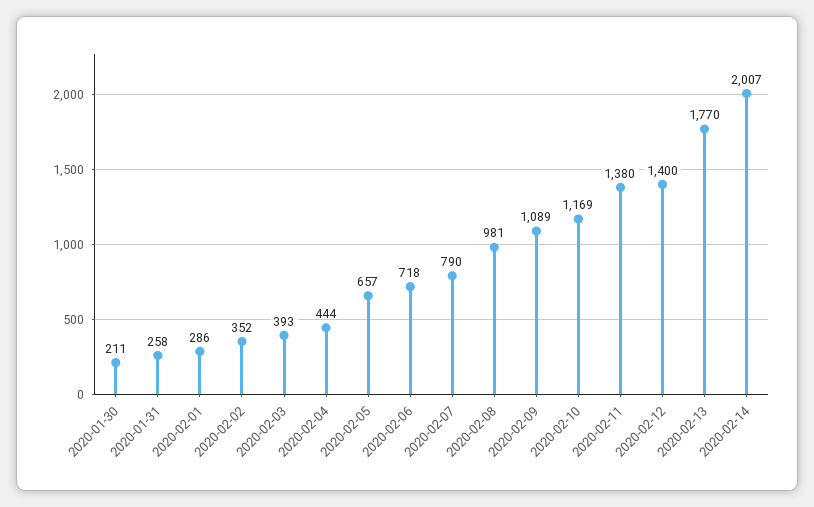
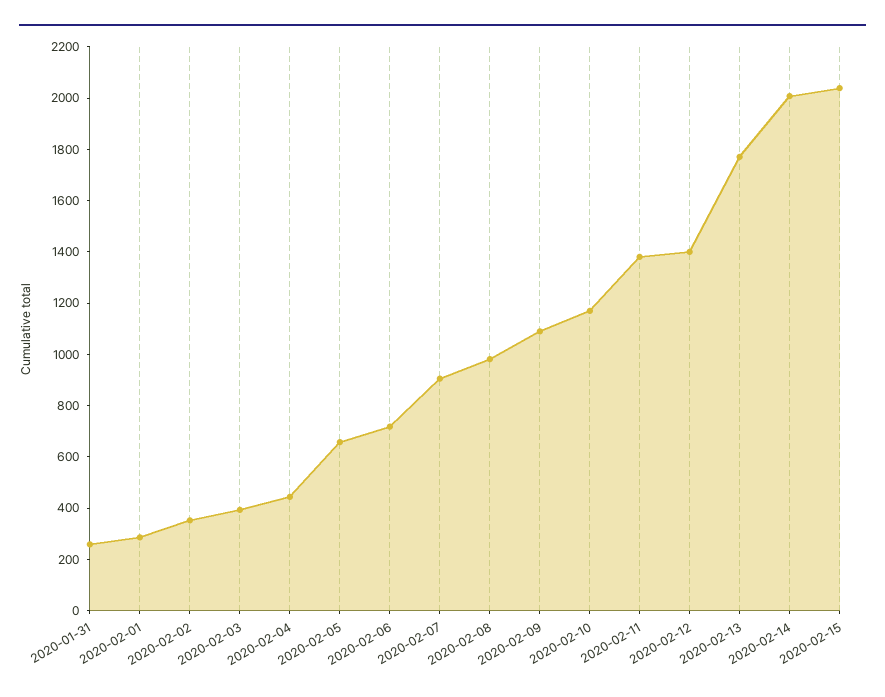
2020-01-30: 211 -> none
2020-02-07: 790 -> 900
2020-02-15: none -> 2050

